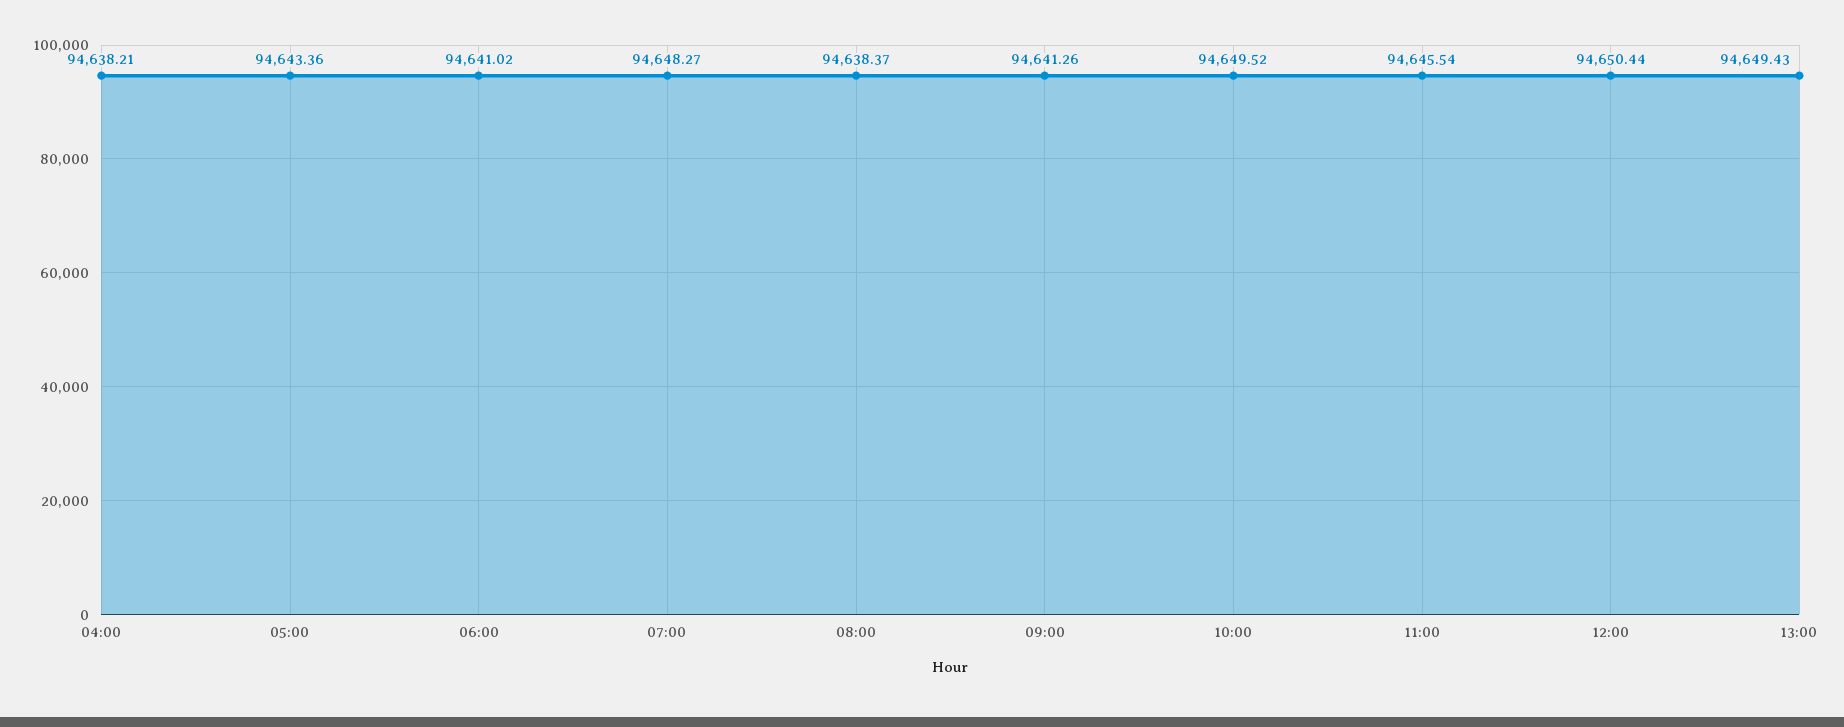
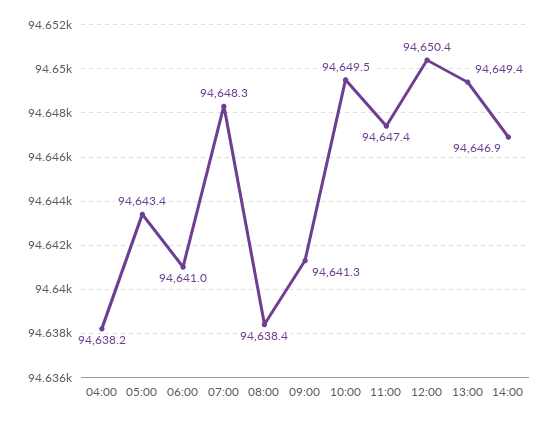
11:00: 94645.54 -> 94647.4
14:00: none -> 94646.9

